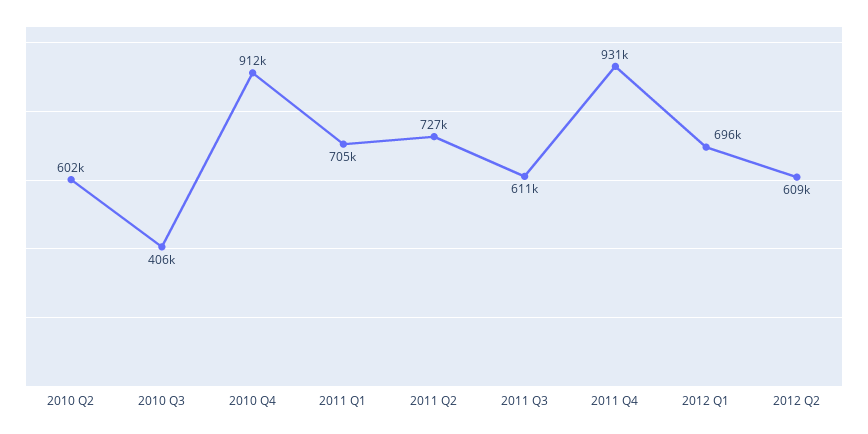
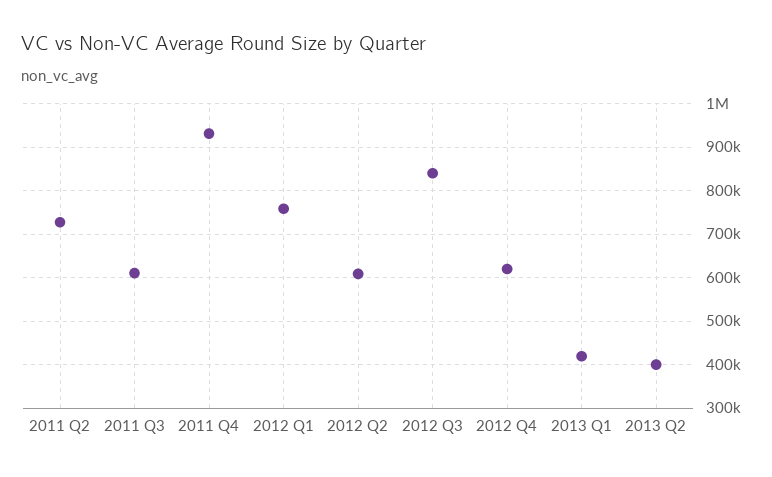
2010 Q2: 602000 -> none
2010 Q3: 406000 -> none
2010 Q4: 912000 -> none
2011 Q1: 705000 -> none
2012 Q1: 696000 -> 760000
2012 Q3: none -> 840000
2012 Q4: none -> 620000
2013 Q1: none -> 420000
2013 Q2: none -> 400000

